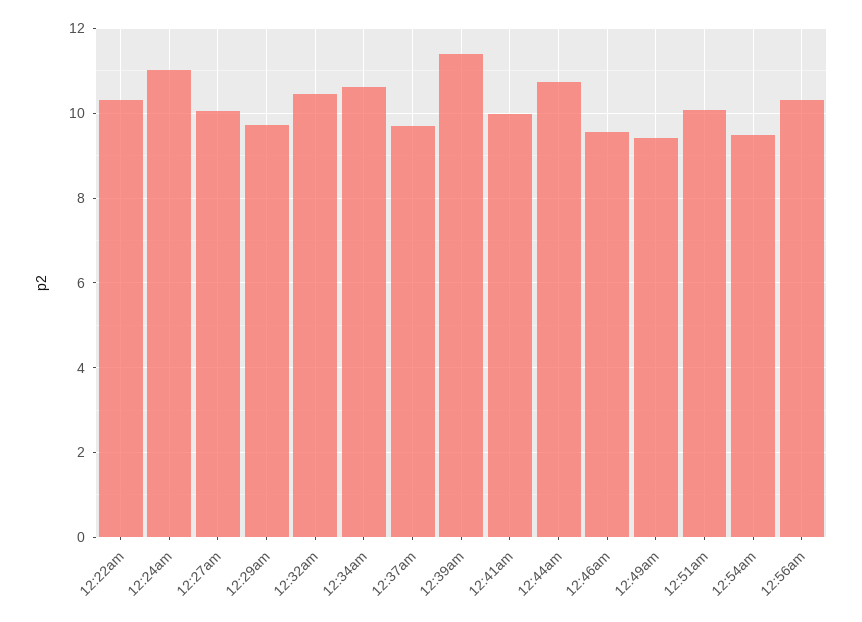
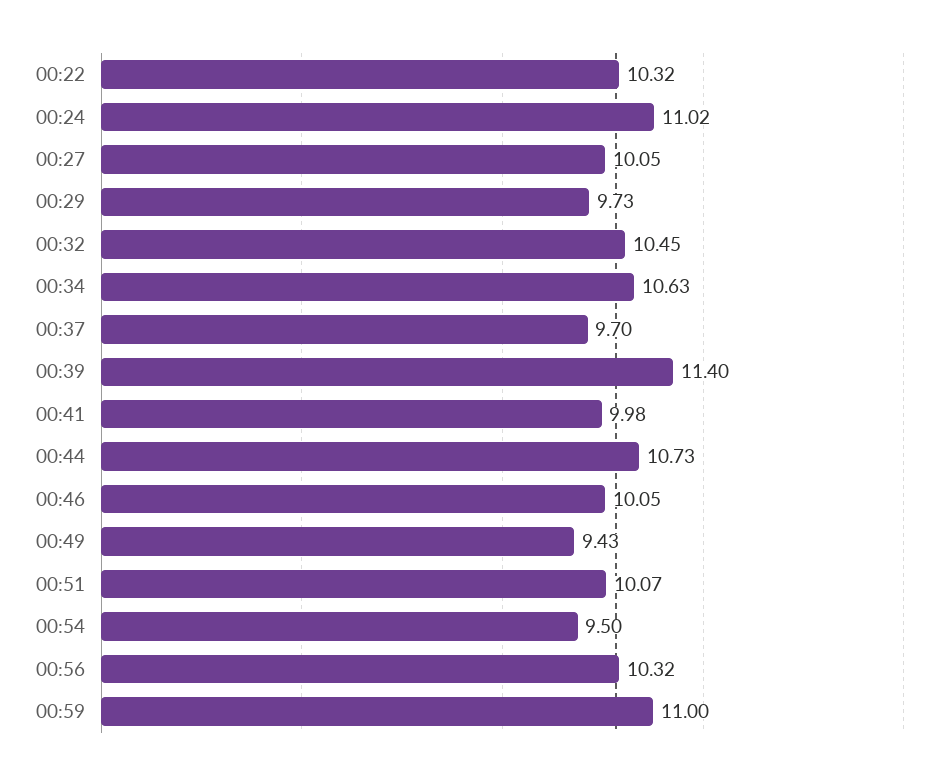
12:46am: 9.6 -> 10.05
00:59: none -> 11

